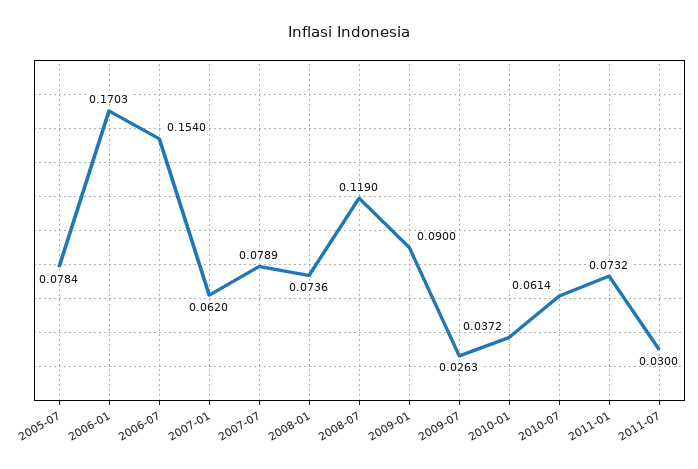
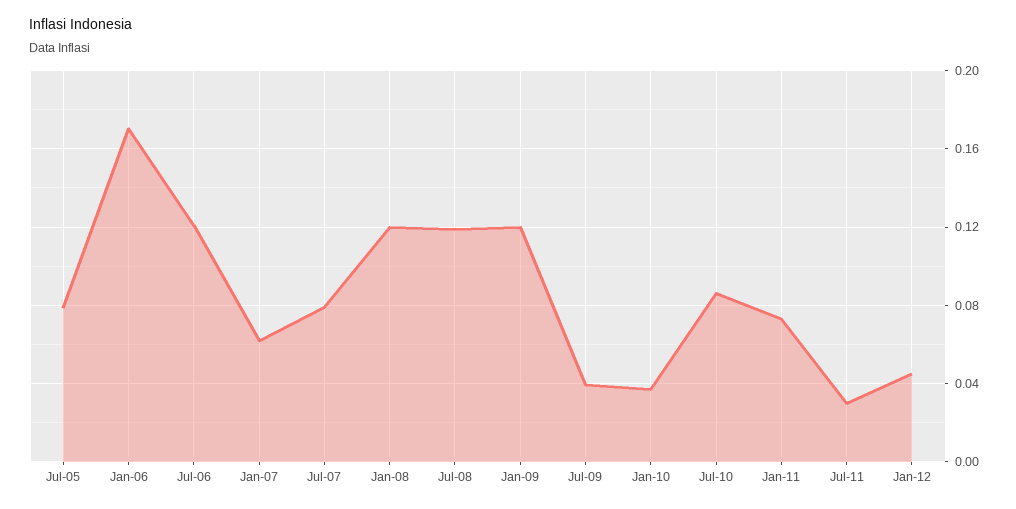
2006-07: 0.154 -> 0.12
2008-01: 0.0736 -> 0.12
2009-01: 0.09 -> 0.12
2009-07: 0.0263 -> 0.04
2010-07: 0.0614 -> 0.085
Jan-12: none -> 0.045

